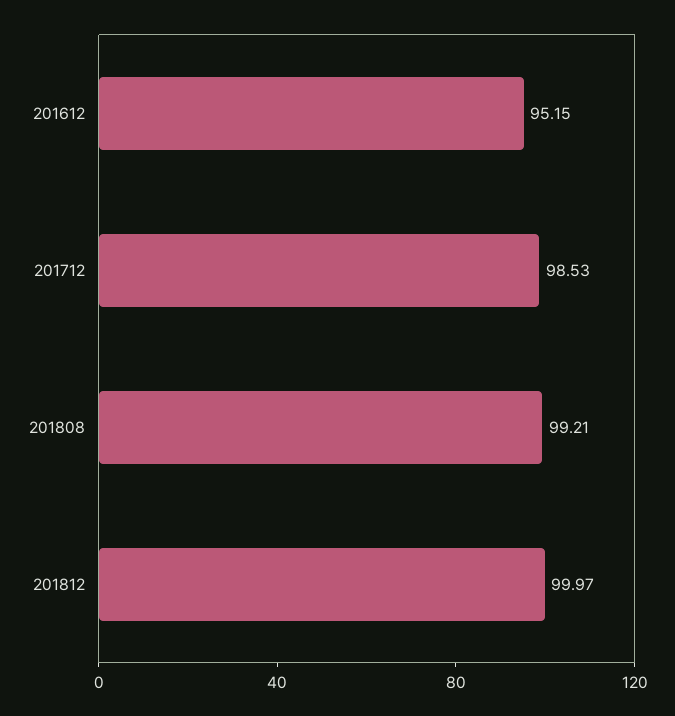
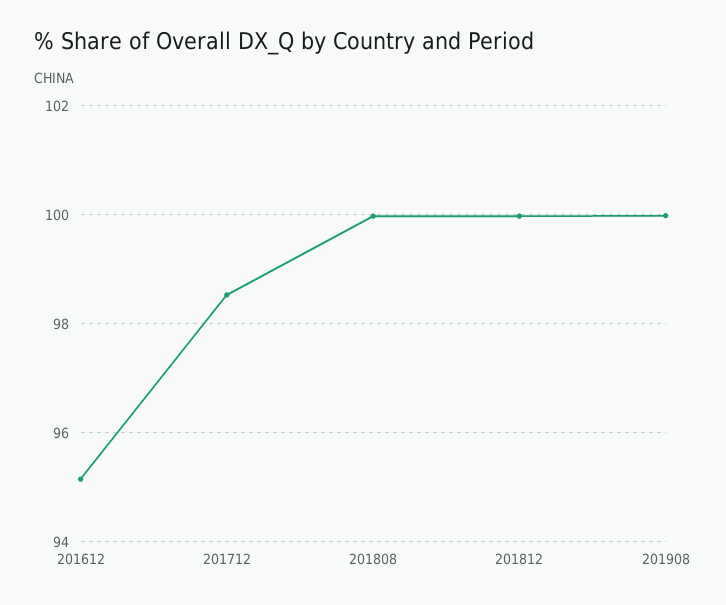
201808: 99.21 -> 100
201908: none -> 100

